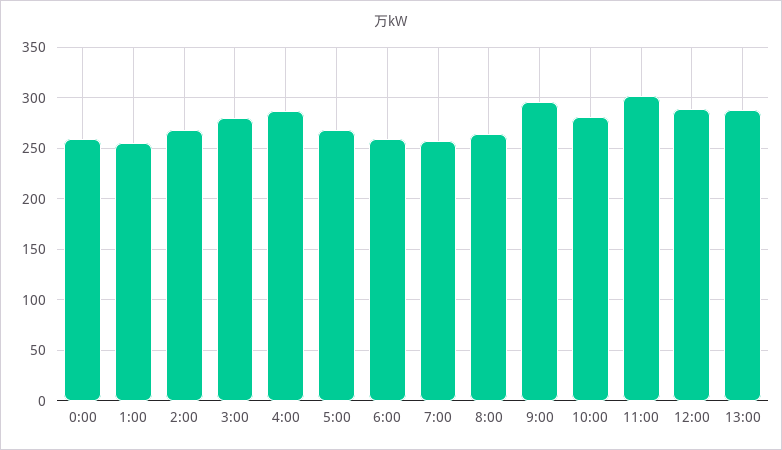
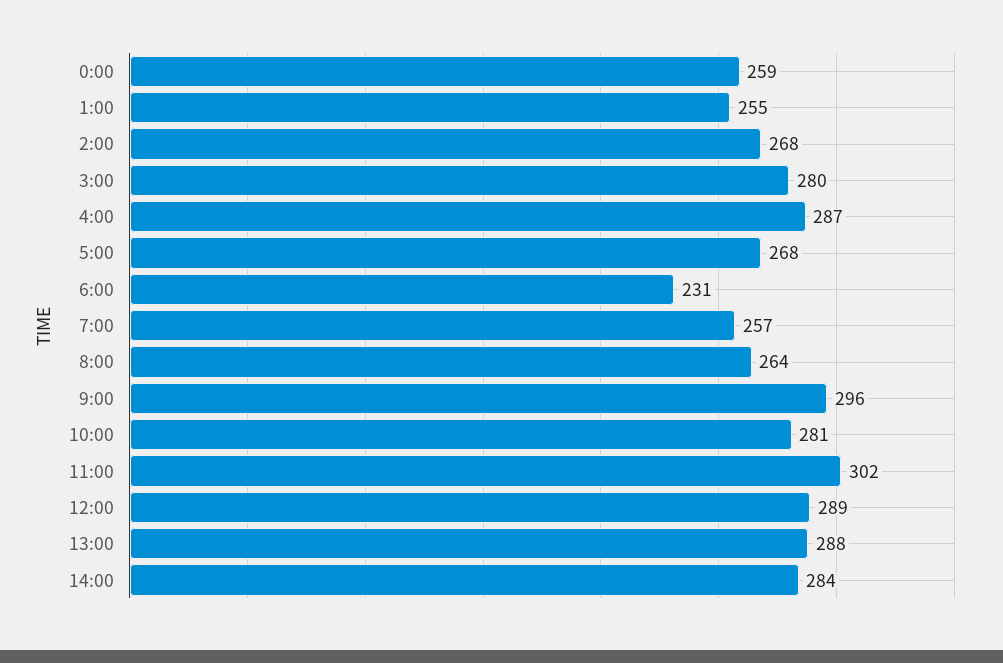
6:00: 260 -> 231
14:00: none -> 284

